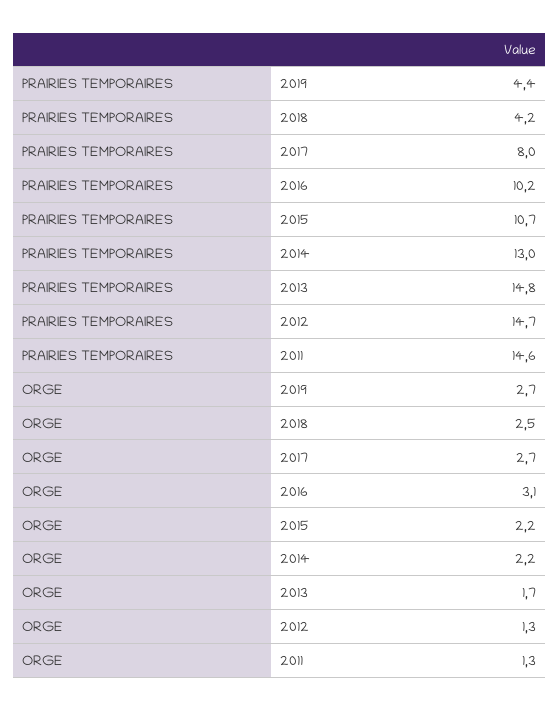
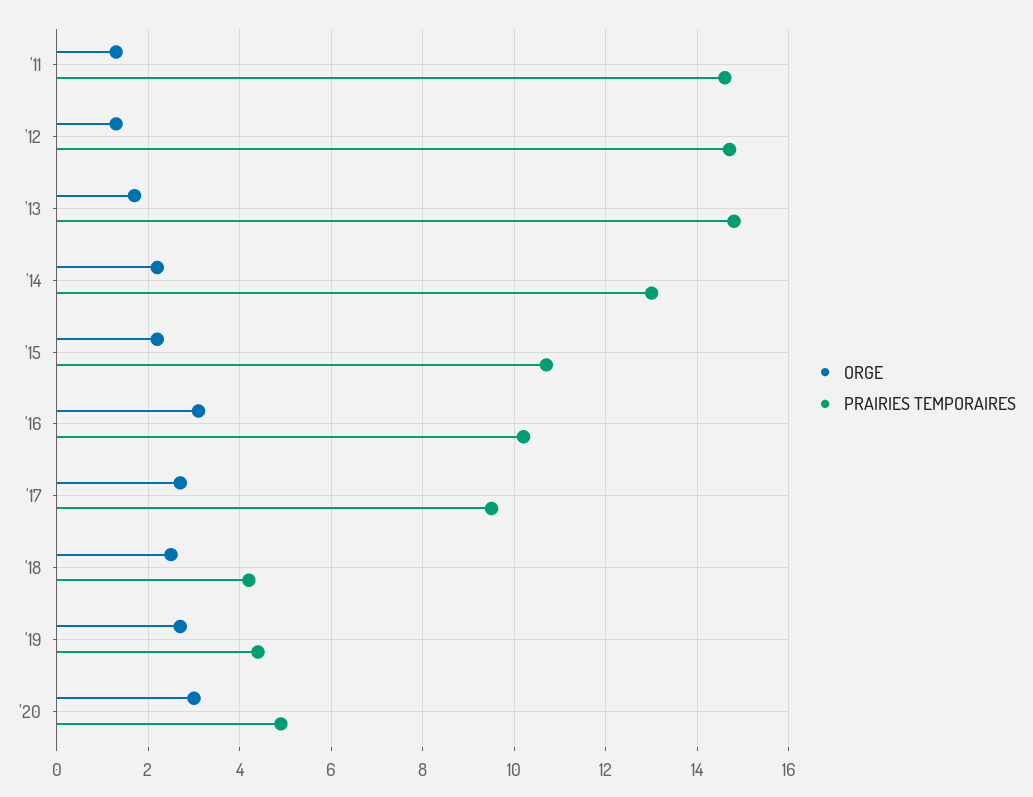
PRAIRIES TEMPORAIRES, 2017: 8 -> 9.5
ORGE, '20: none -> 3
PRAIRIES TEMPORAIRES, '20: none -> 5

